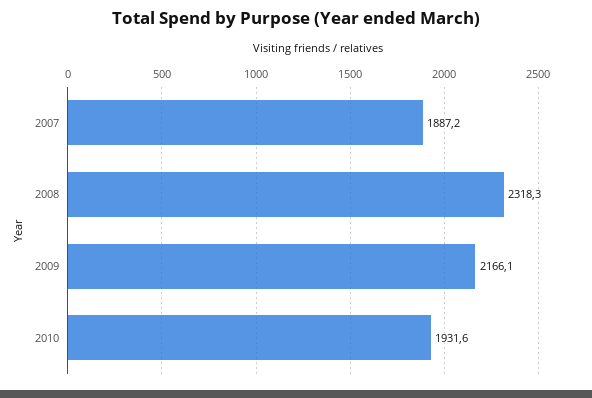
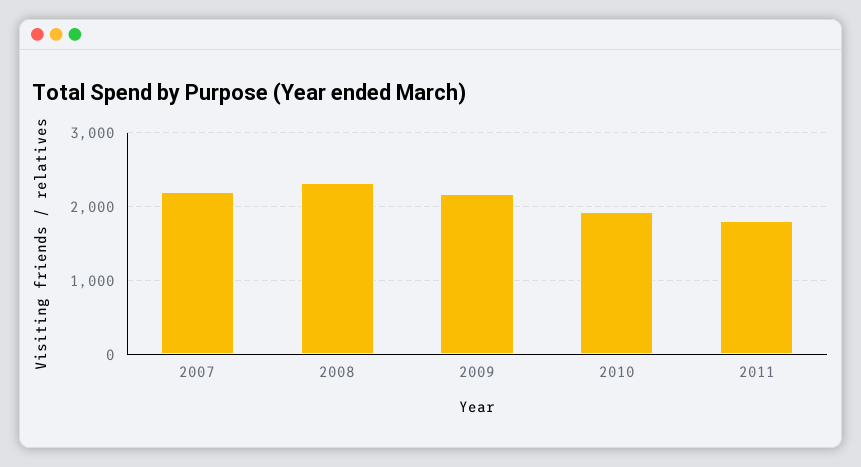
2007: 1887.2 -> 2200
2011: none -> 1800

